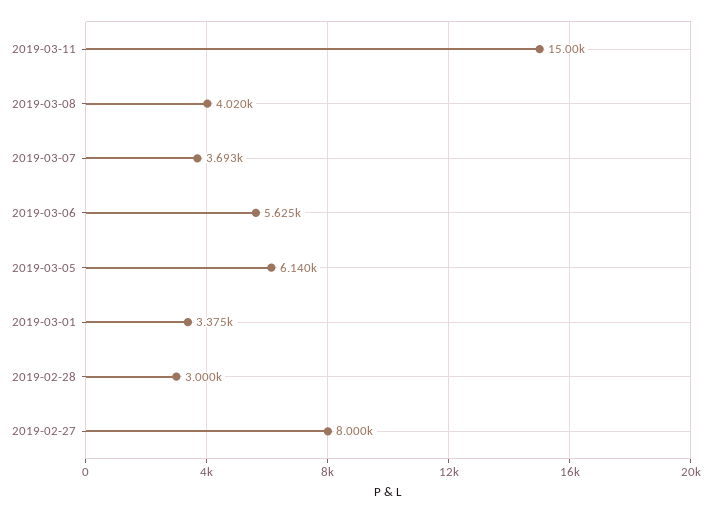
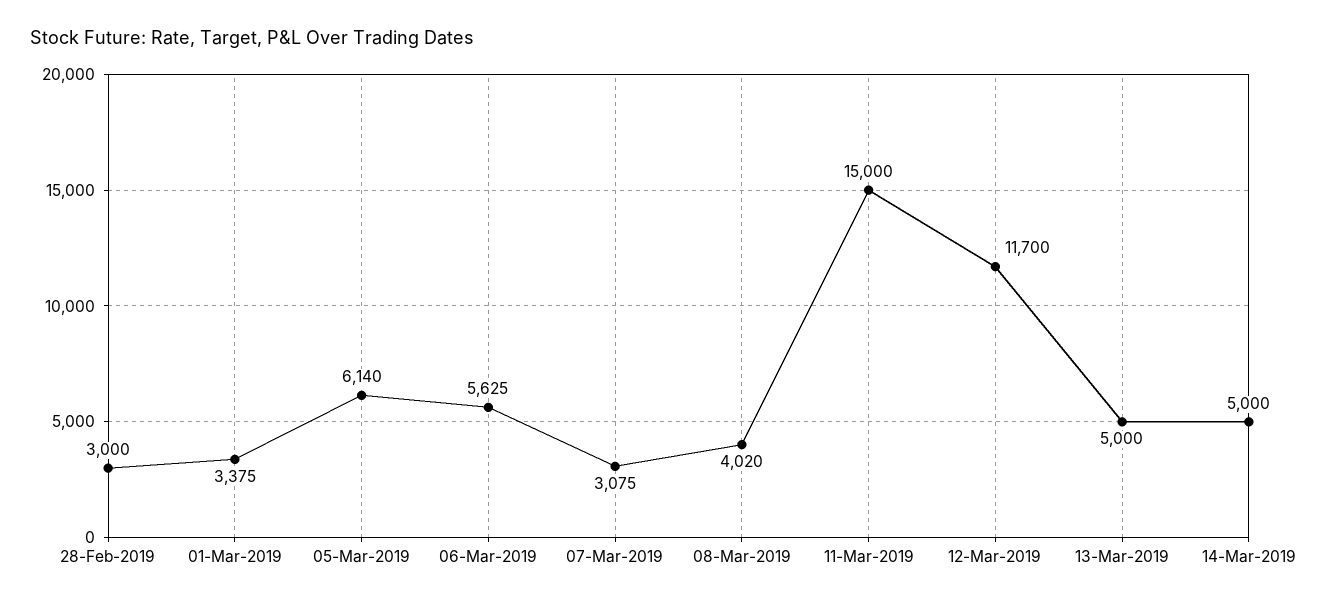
2019-03-07: 3693 -> 3075
2019-02-27: 8000 -> none
12-Mar-2019: none -> 11700
13-Mar-2019: none -> 5000
14-Mar-2019: none -> 5000

